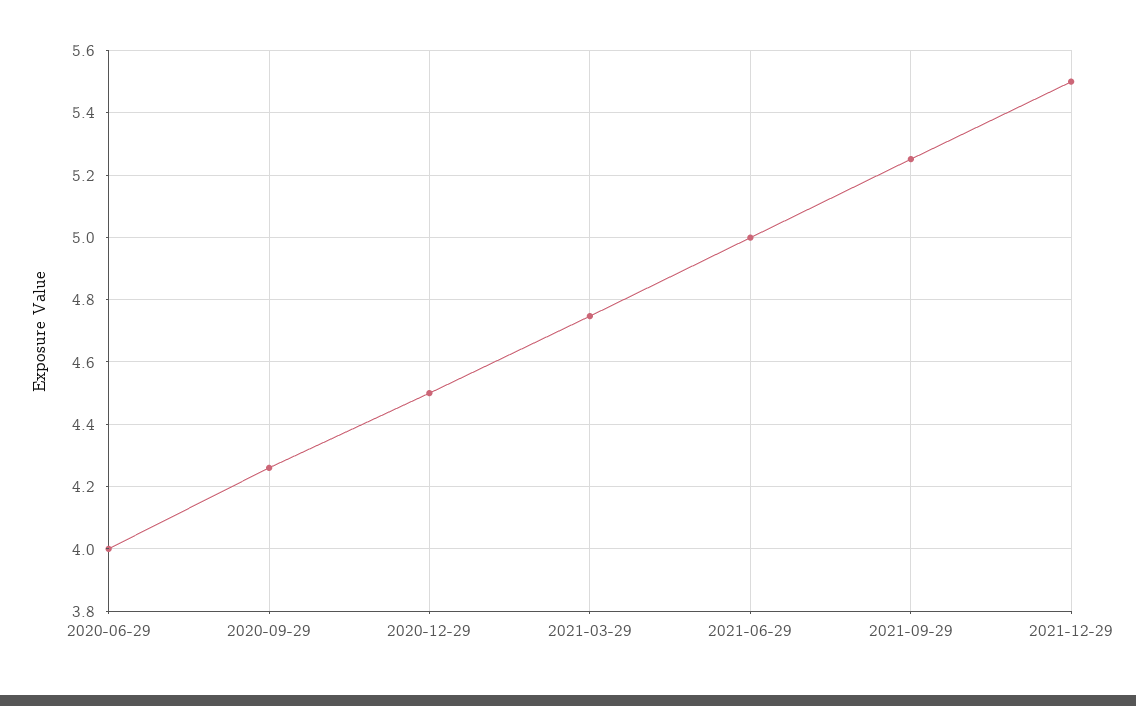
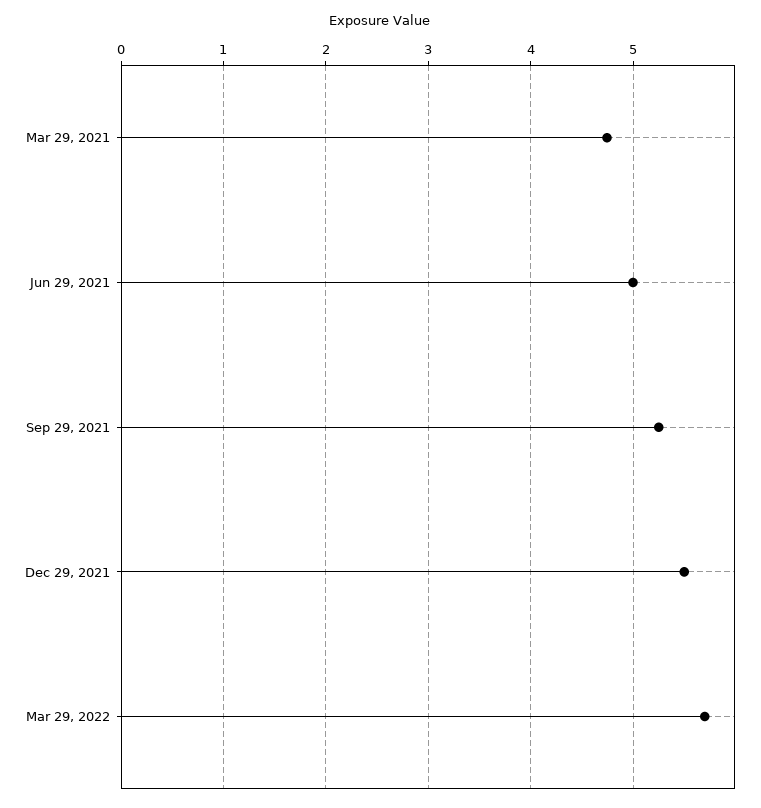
2020-06-29: 4 -> none
2020-09-29: 4.26 -> none
2020-12-29: 4.5 -> none
Mar 29, 2022: none -> 5.7

